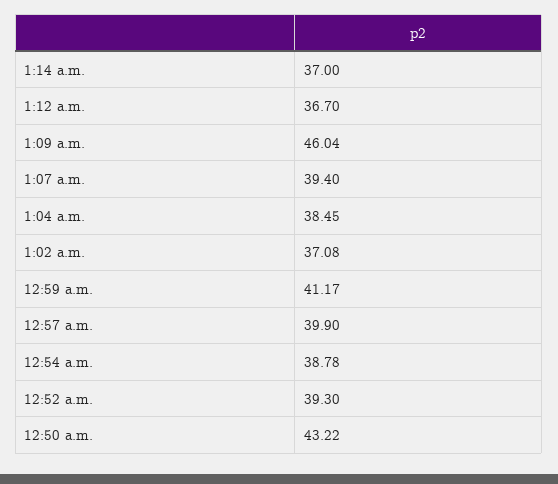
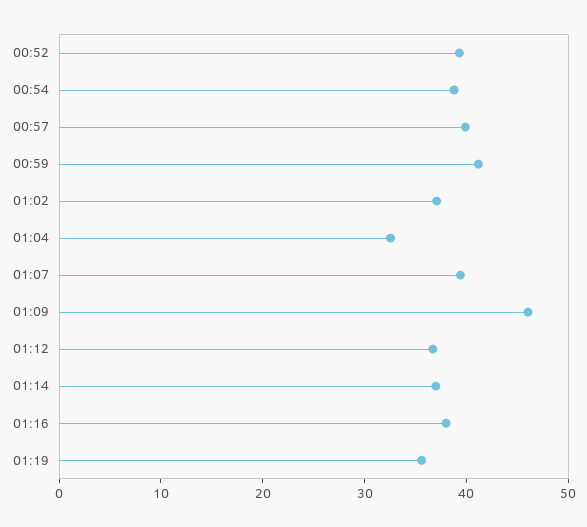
1:04 a.m.: 38.45 -> 32
12:50 a.m.: 43.22 -> none
01:16: none -> 38
01:19: none -> 36

